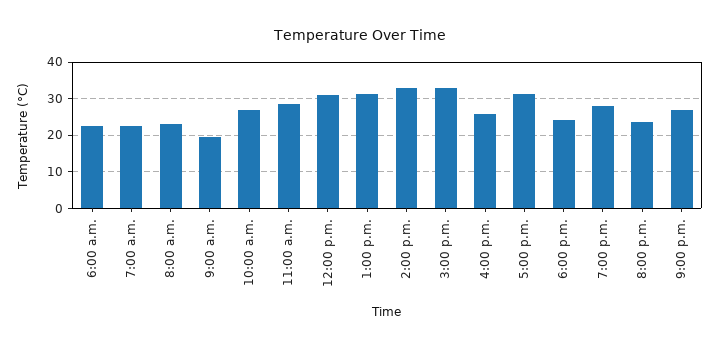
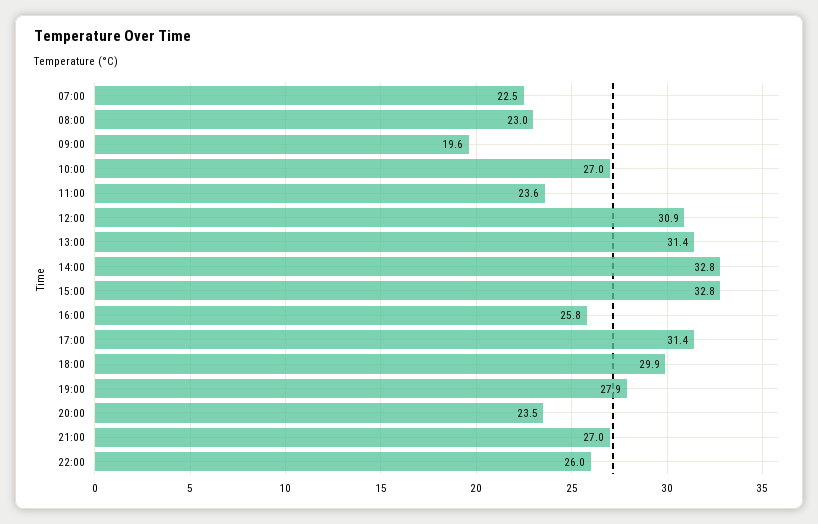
6:00 a.m.: 22 -> none
11:00 a.m.: 28 -> 23.6
6:00 p.m.: 24 -> 29.9
22:00: none -> 26

